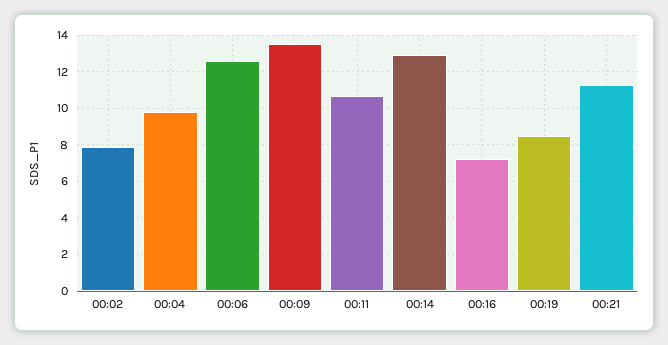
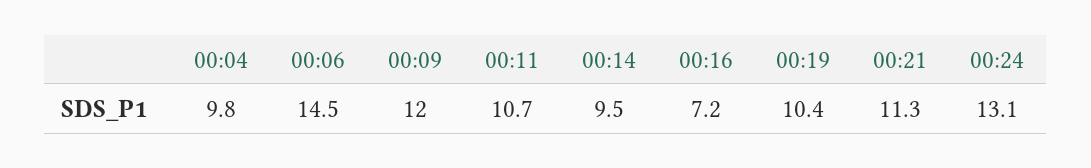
00:02: 8 -> none
00:06: 12.5 -> 14.5
00:09: 13.5 -> 12
00:14: 13 -> 9.5
00:19: 8.5 -> 10.4
00:24: none -> 13.1

